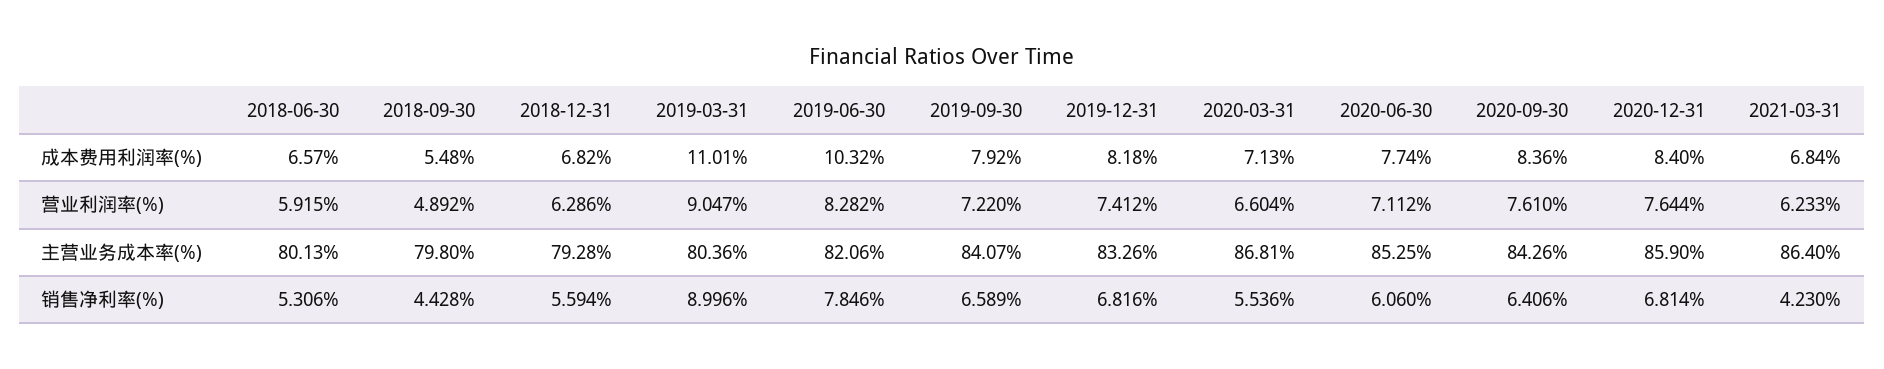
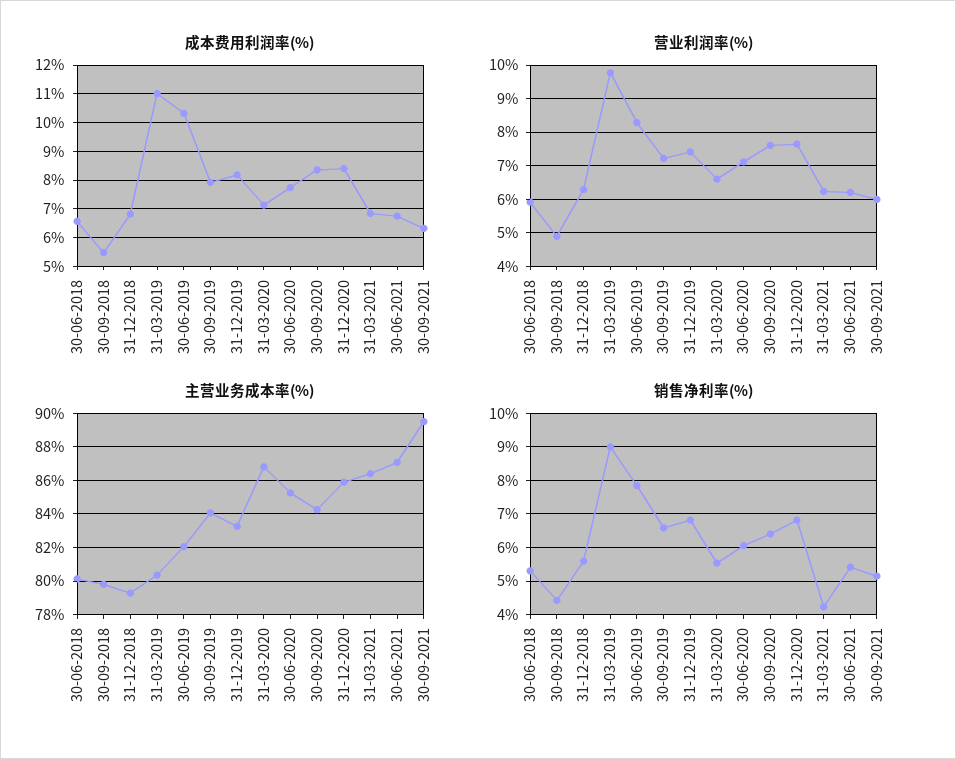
营业利润率(%), 2019-03-31: 9.047 -> 9.8
成本费用利润率(%), 30-06-2021: none -> 6.75
成本费用利润率(%), 30-09-2021: none -> 6.25
营业利润率(%), 30-06-2021: none -> 6.2
营业利润率(%), 30-09-2021: none -> 6
主营业务成本率(%), 30-06-2021: none -> 87
主营业务成本率(%), 30-09-2021: none -> 89.5
销售净利率(%), 30-06-2021: none -> 5.4
销售净利率(%), 30-09-2021: none -> 5.2

